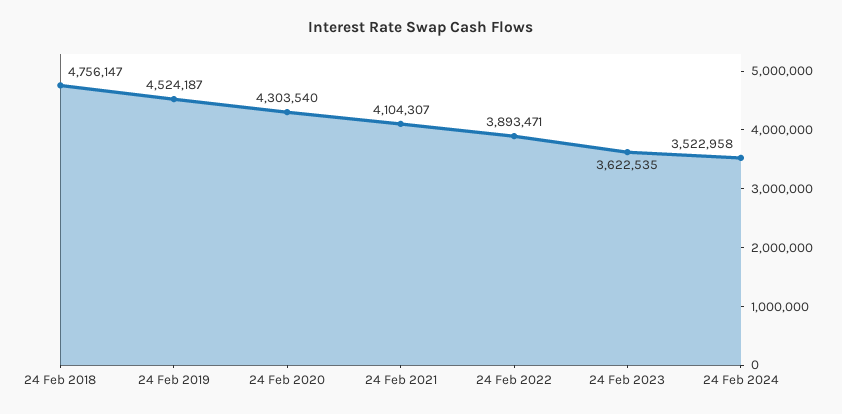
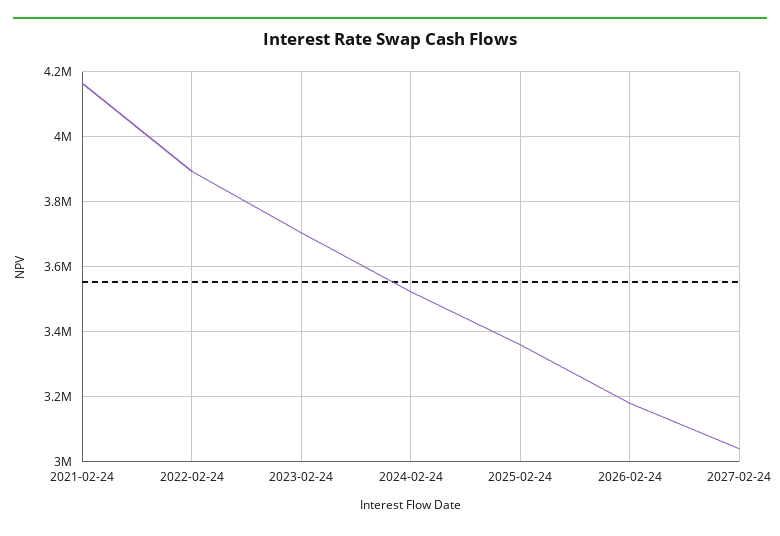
24 Feb 2018: 4756147 -> none
24 Feb 2019: 4524187 -> none
24 Feb 2020: 4303540 -> none
24 Feb 2021: 4104307 -> 4160000
24 Feb 2023: 3622535 -> 3700000
2025-02-24: none -> 3360000
2026-02-24: none -> 3180000
2027-02-24: none -> 3040000

